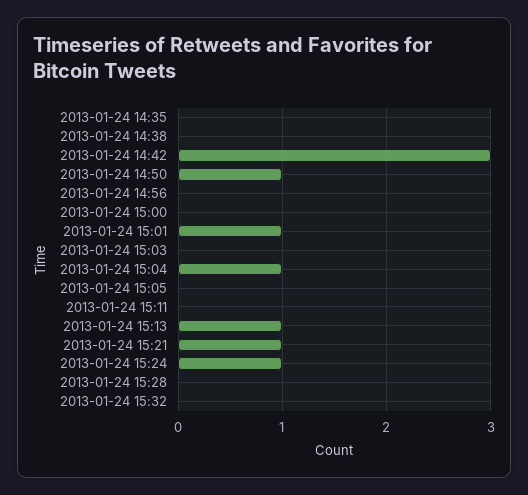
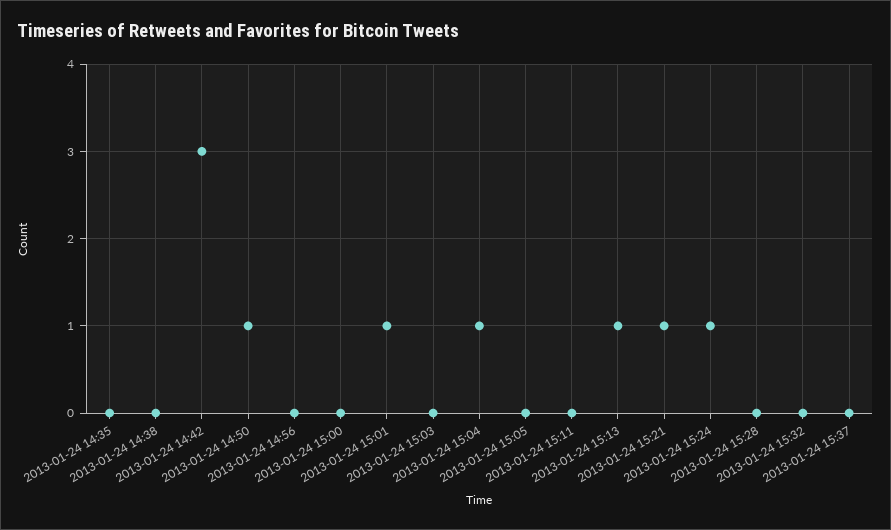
2013-01-24 15:37: none -> 0

